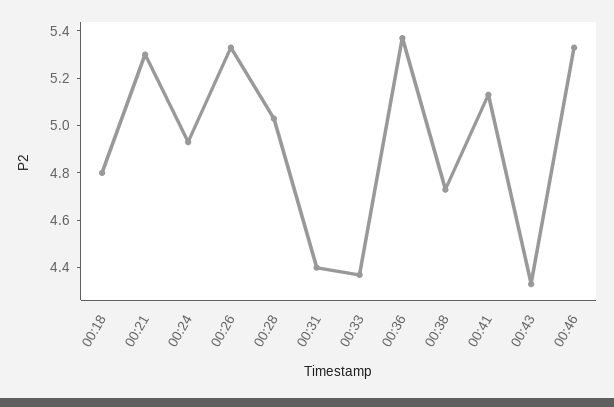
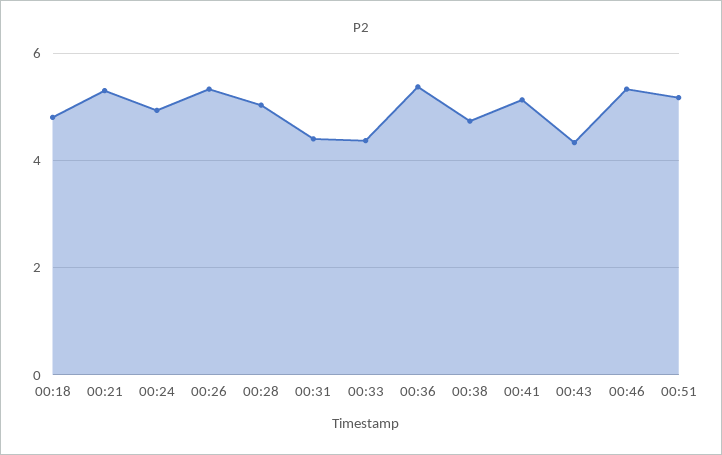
00:51: none -> 5.2

